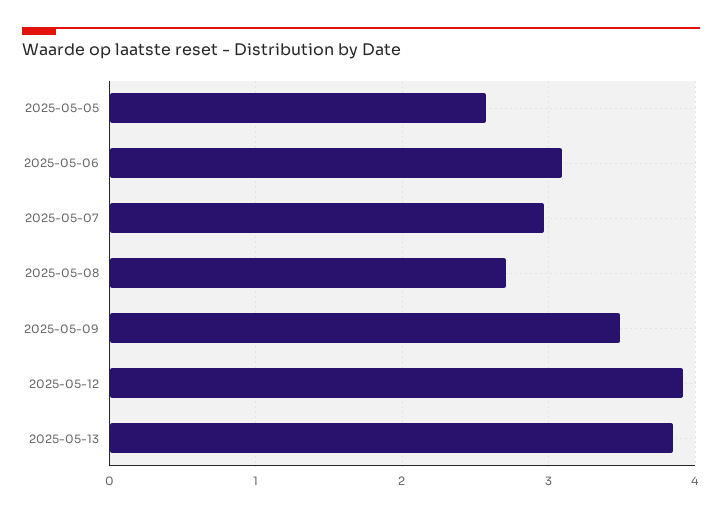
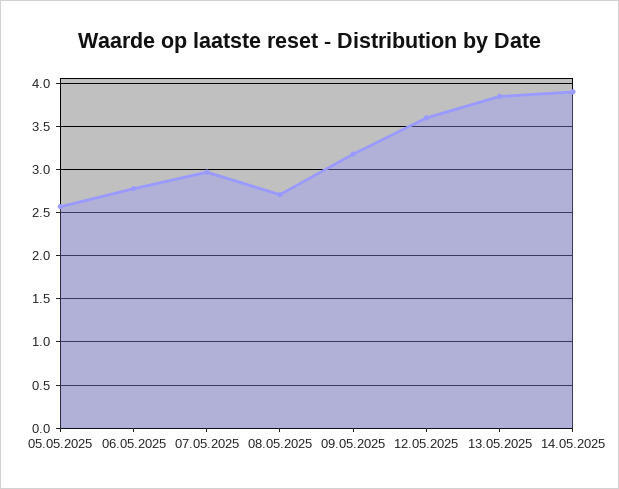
2025-05-06: 3.1 -> 2.8
2025-05-09: 3.5 -> 3.2
2025-05-12: 3.9 -> 3.6
14.05.2025: none -> 3.9

